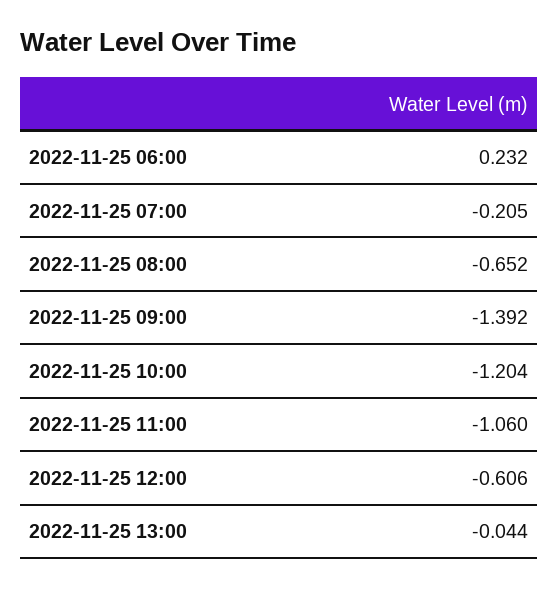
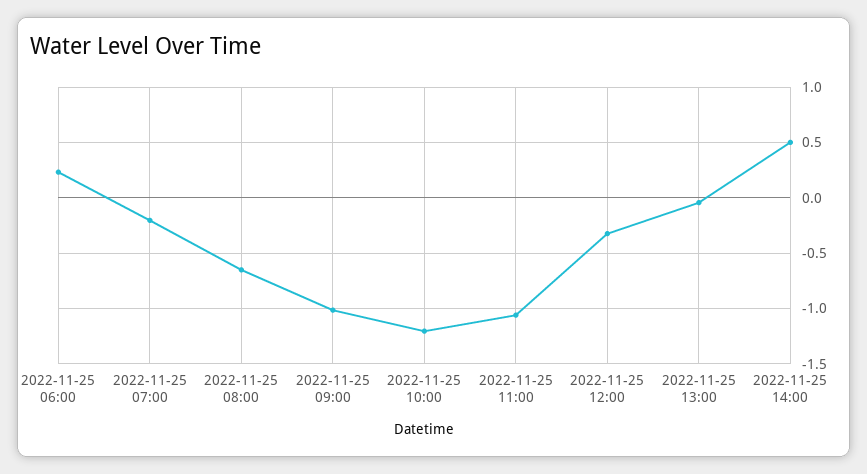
2022-11-25 09:00: -1.392 -> -1
2022-11-25 12:00: -0.606 -> -0.3
2022-11-25 14:00: none -> 0.5

